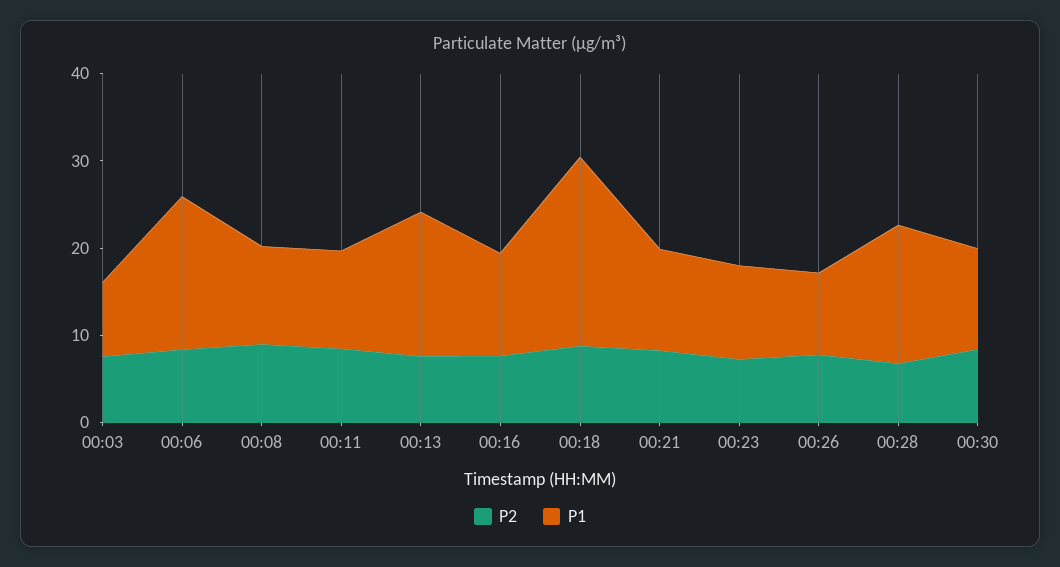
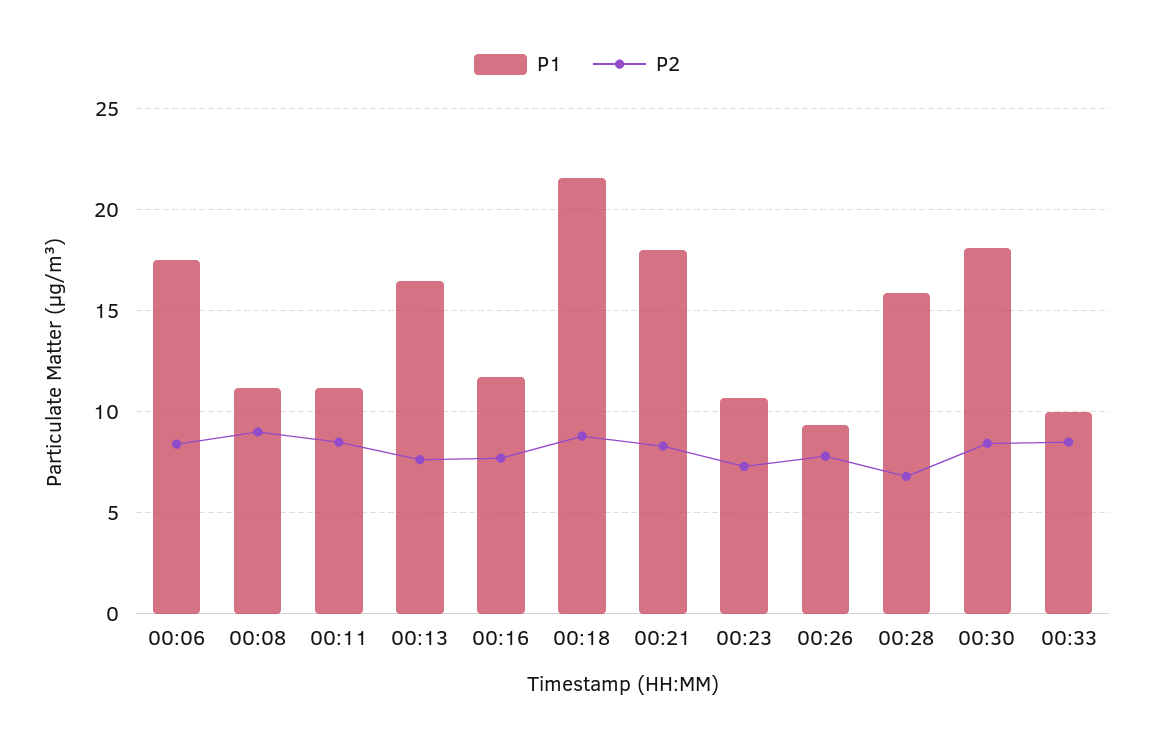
P2, 00:03: 8 -> none
P1, 00:03: 8 -> none
P1, 00:21: 12 -> 18
P1, 00:30: 12 -> 18
P1, 00:33: none -> 10
P2, 00:33: none -> 8.5

